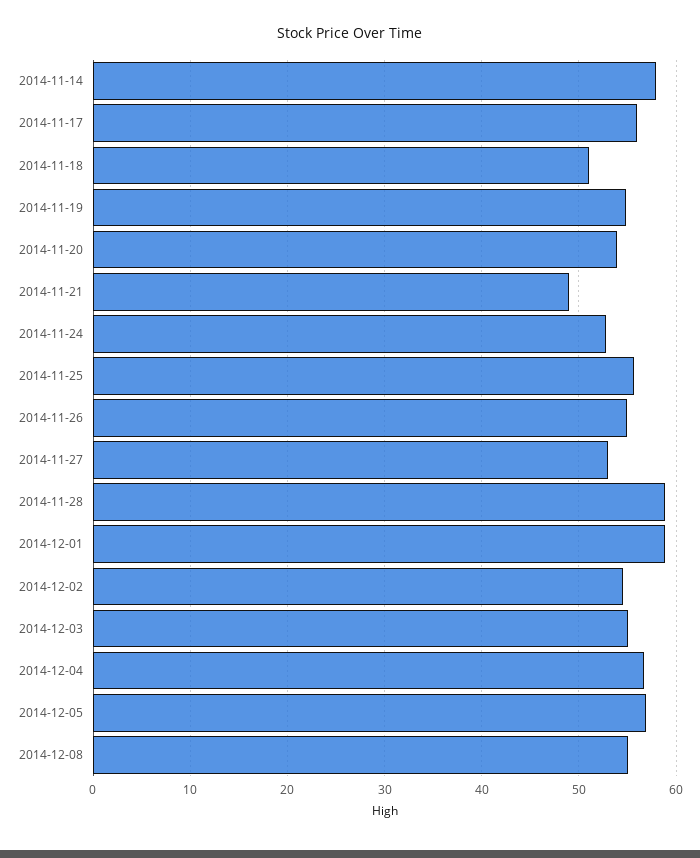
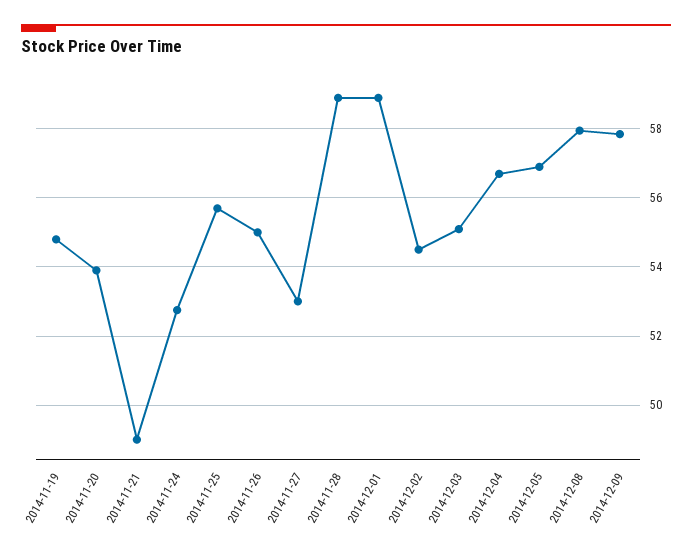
2014-11-14: 58 -> none
2014-11-17: 56 -> none
2014-11-18: 51 -> none
2014-12-08: 55 -> 58
2014-12-09: none -> 57.8

